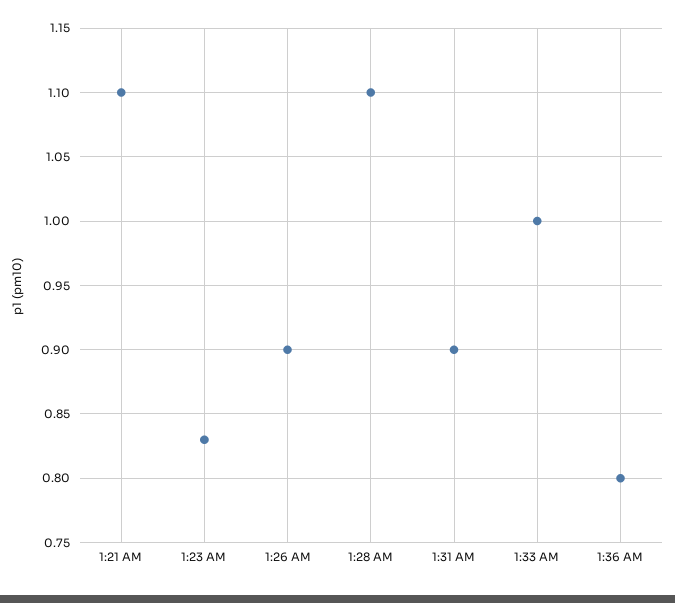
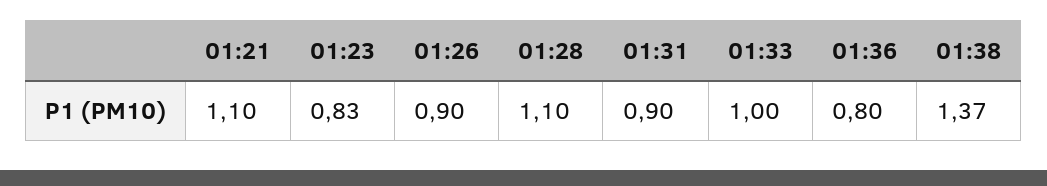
01:38: none -> 1.37

